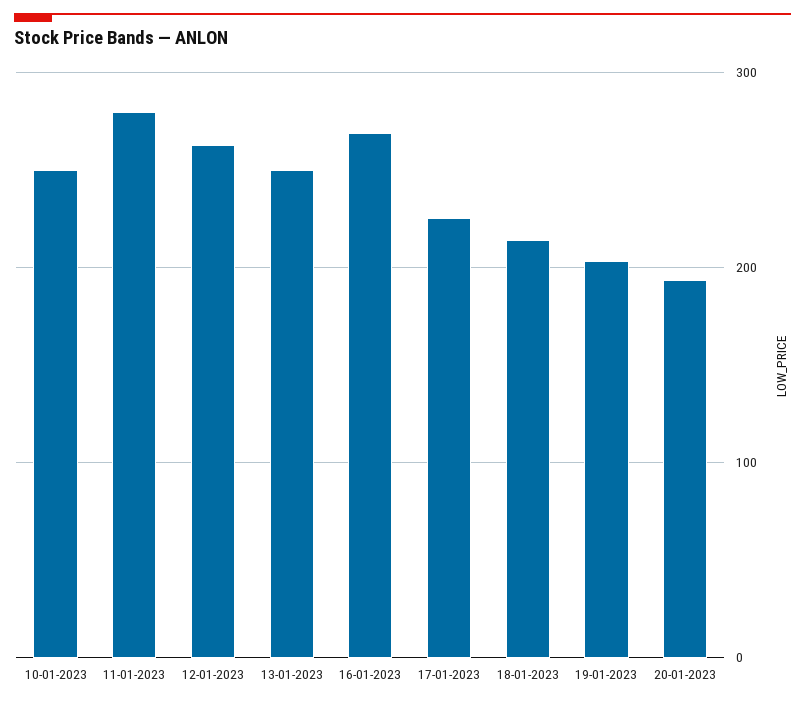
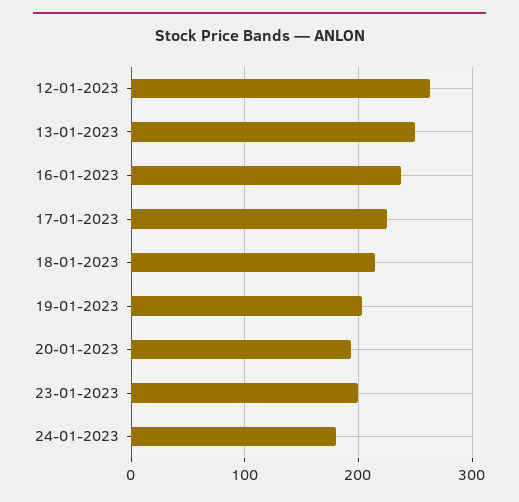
10-01-2023: 250 -> none
11-01-2023: 280 -> none
16-01-2023: 270 -> 240
23-01-2023: none -> 200
24-01-2023: none -> 180

